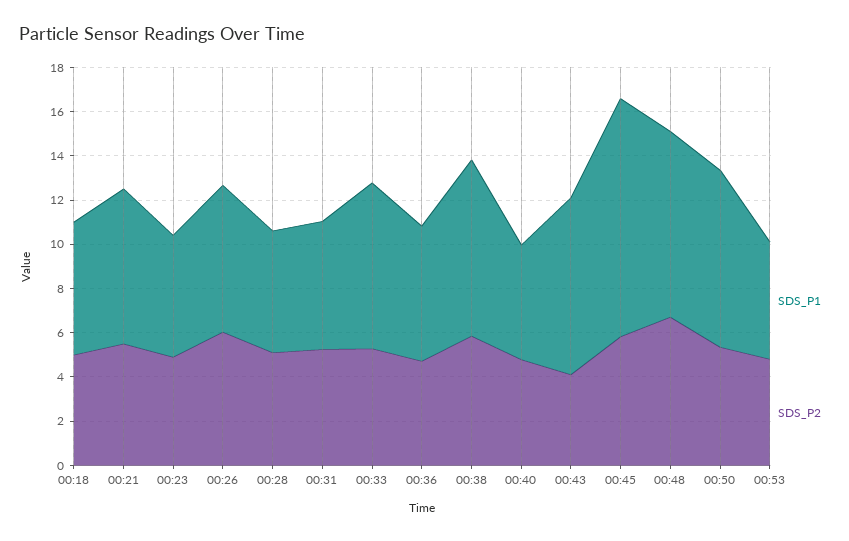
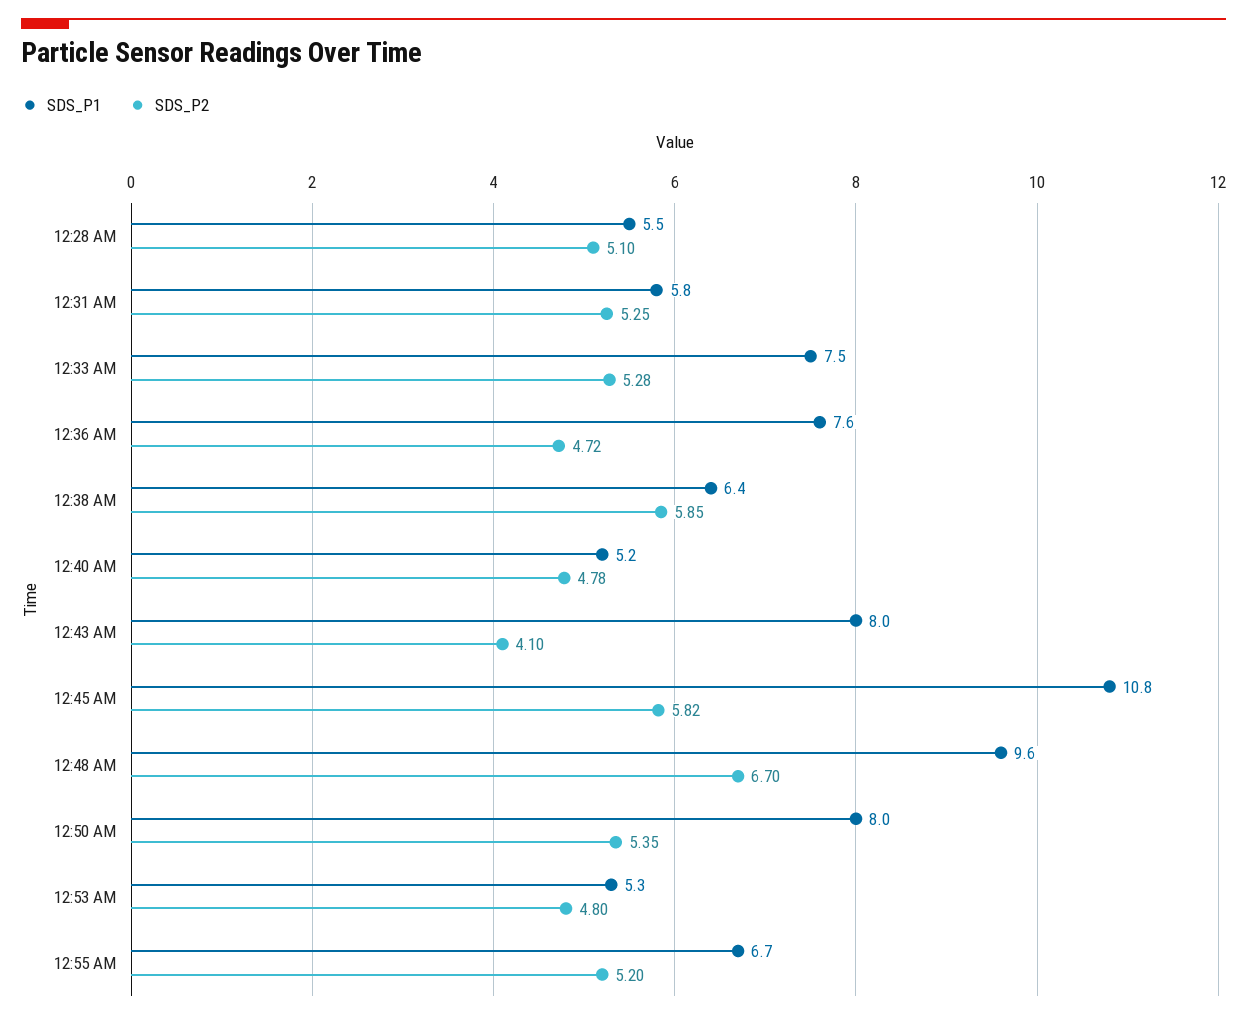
SDS_P1, 00:18: 6 -> none
SDS_P2, 00:18: 5 -> none
SDS_P1, 00:21: 7 -> none
SDS_P2, 00:21: 5.5 -> none
SDS_P1, 00:23: 5.5 -> none
SDS_P2, 00:23: 5 -> none
SDS_P1, 00:26: 6.5 -> none
SDS_P2, 00:26: 6 -> none
SDS_P1, 00:36: 6 -> 7.6
SDS_P1, 00:38: 8 -> 6.4
SDS_P1, 00:48: 8.5 -> 9.6
SDS_P1, 12:55 AM: none -> 6.7
SDS_P2, 12:55 AM: none -> 5.2

